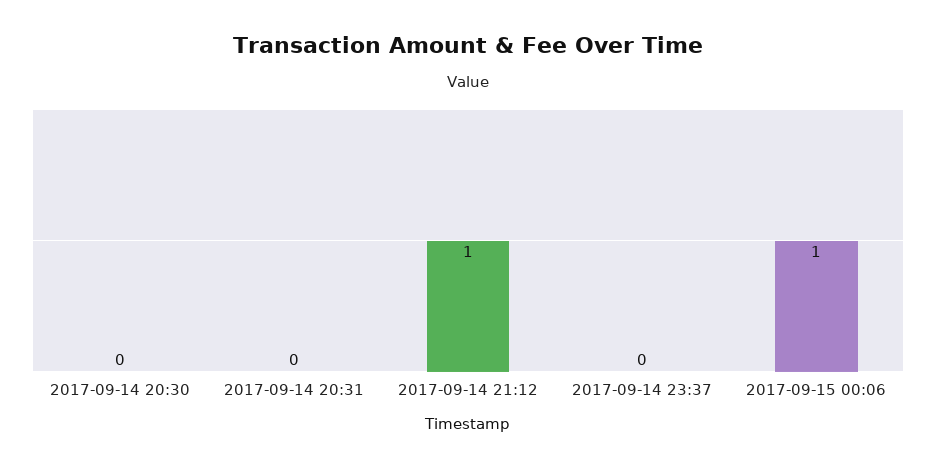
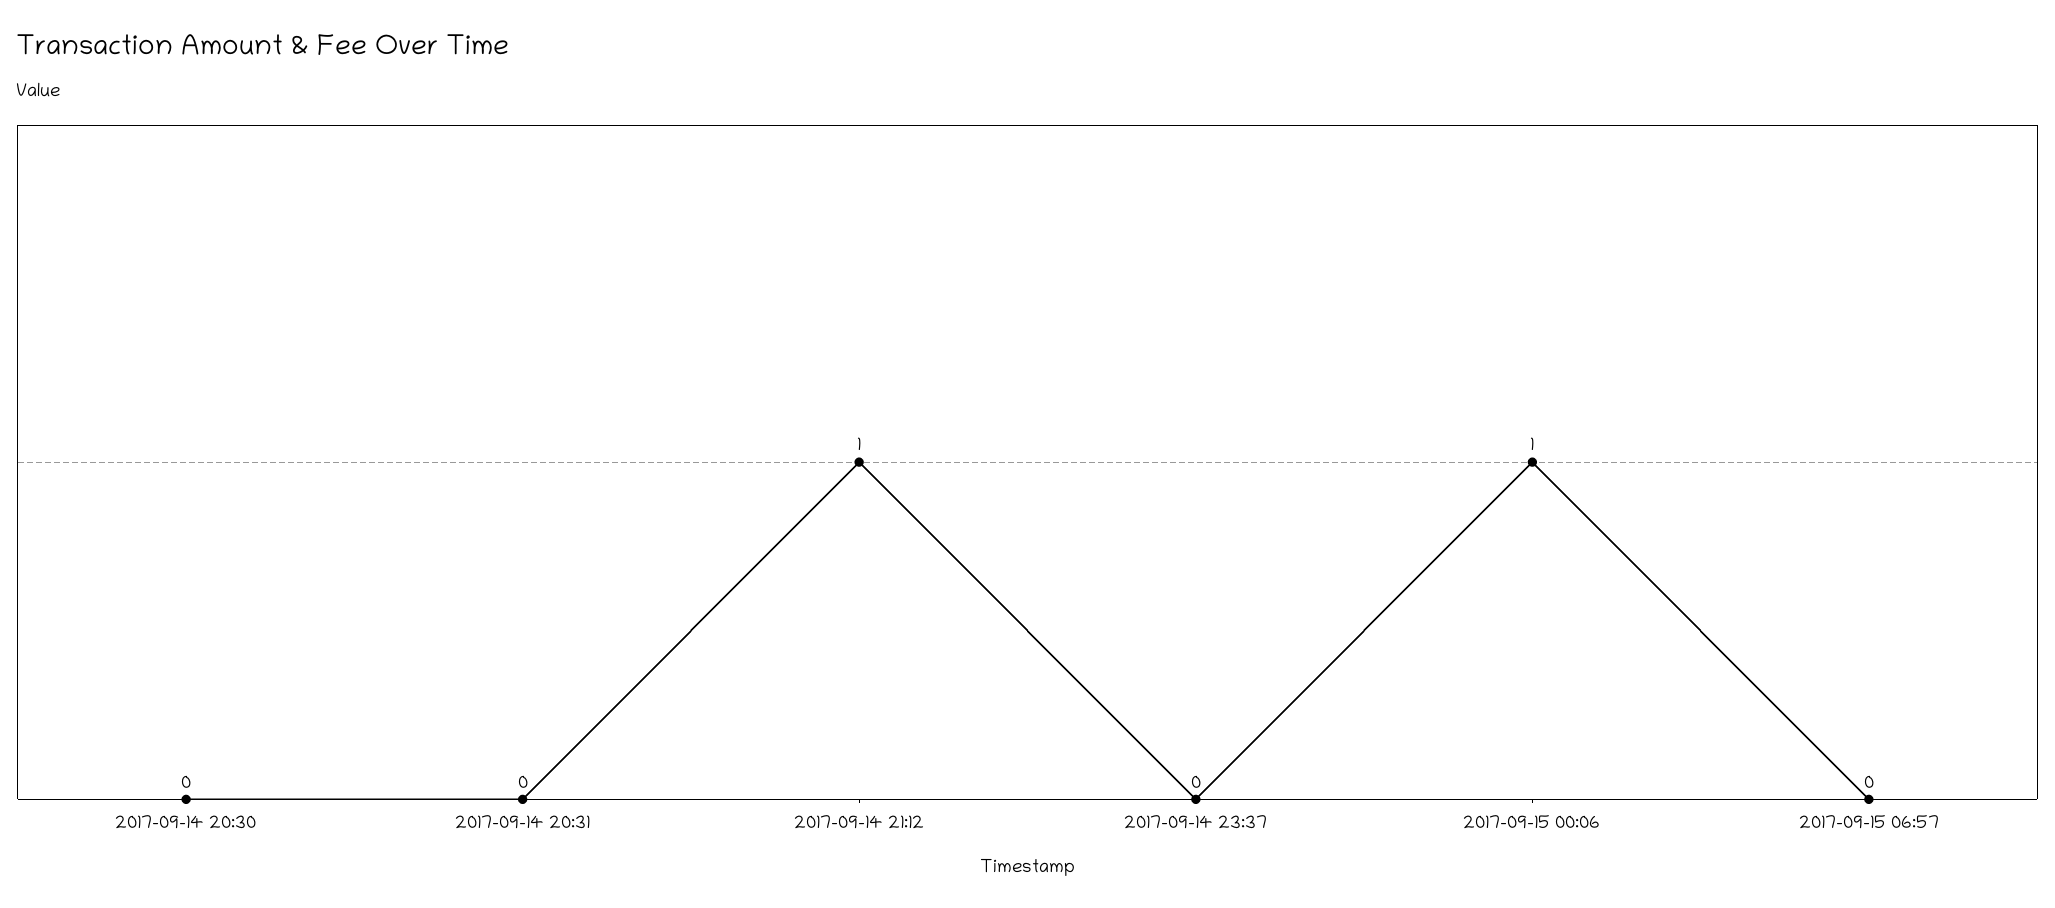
2017-09-15 06:57: none -> 0

